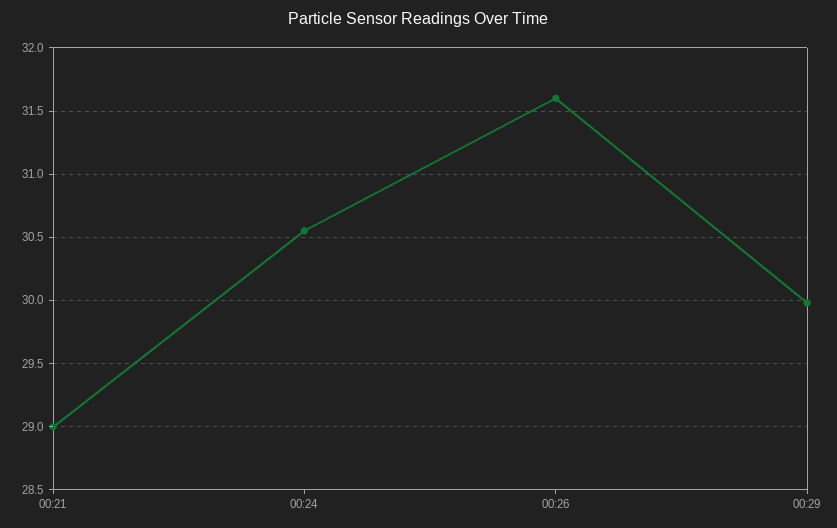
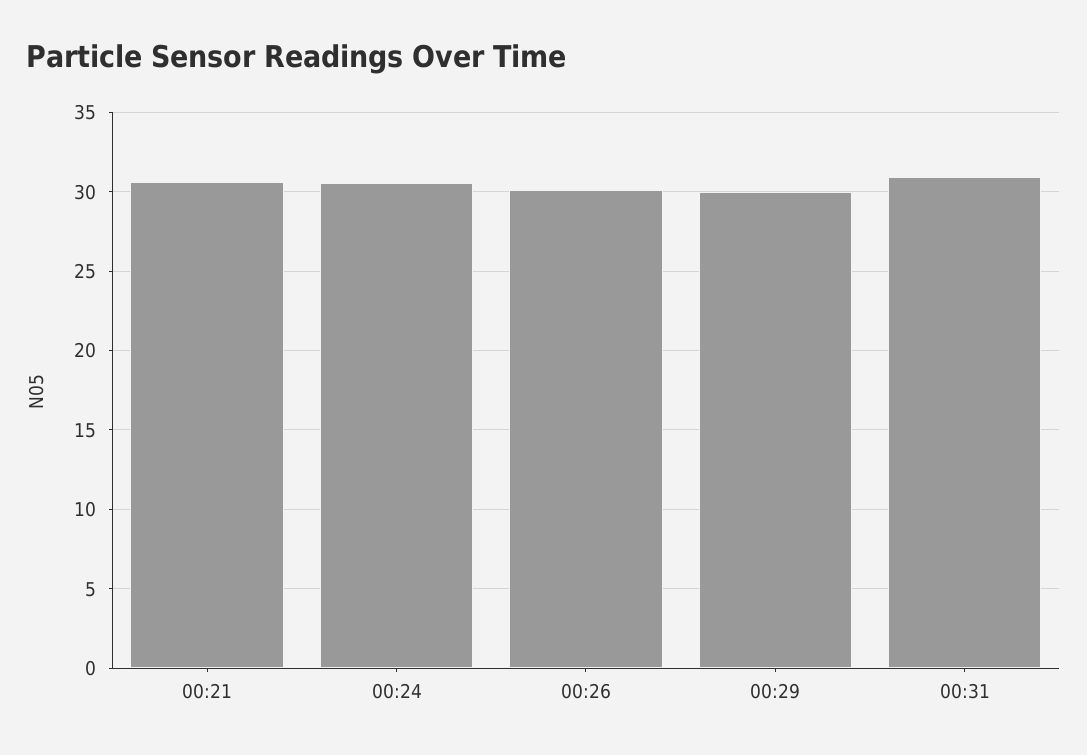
00:21: 29 -> 30.5
00:26: 31.6 -> 30
00:31: none -> 31

